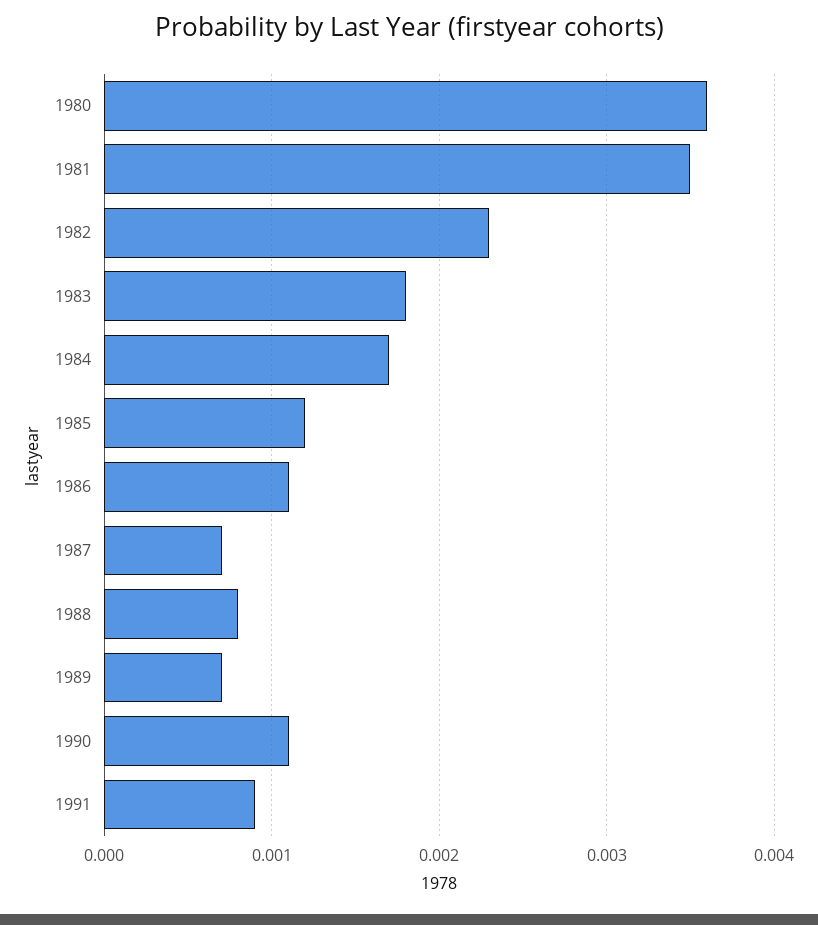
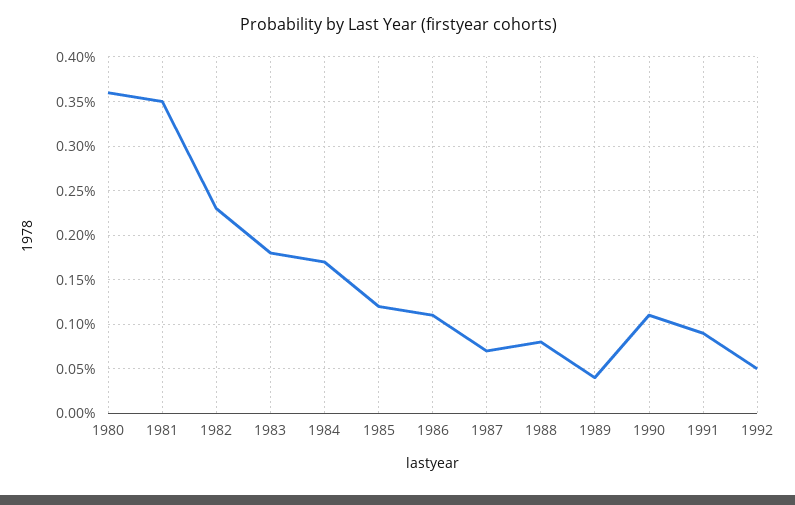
1989: 0.0007 -> 0.0004
1992: none -> 0.0005

